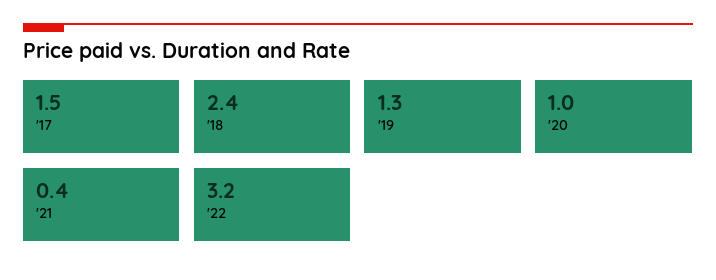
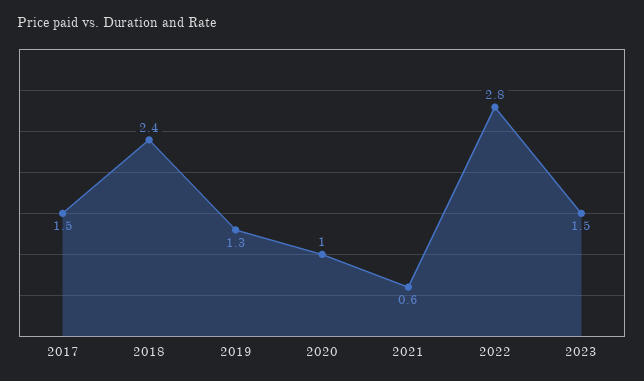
'21: 0.4 -> 0.6
'22: 3.2 -> 2.8
2023: none -> 1.5

